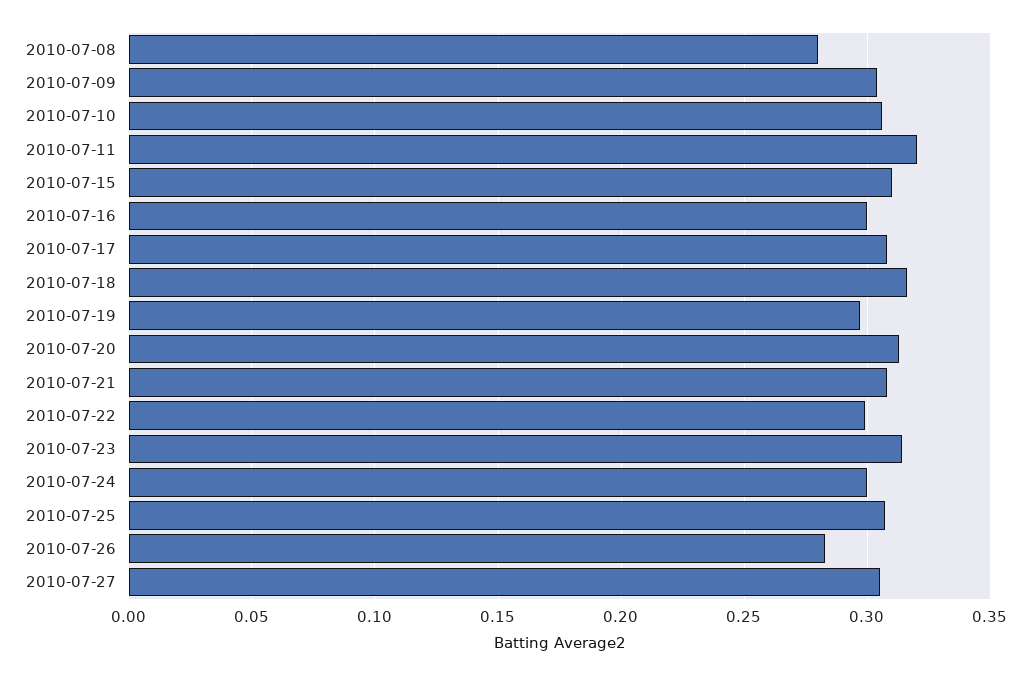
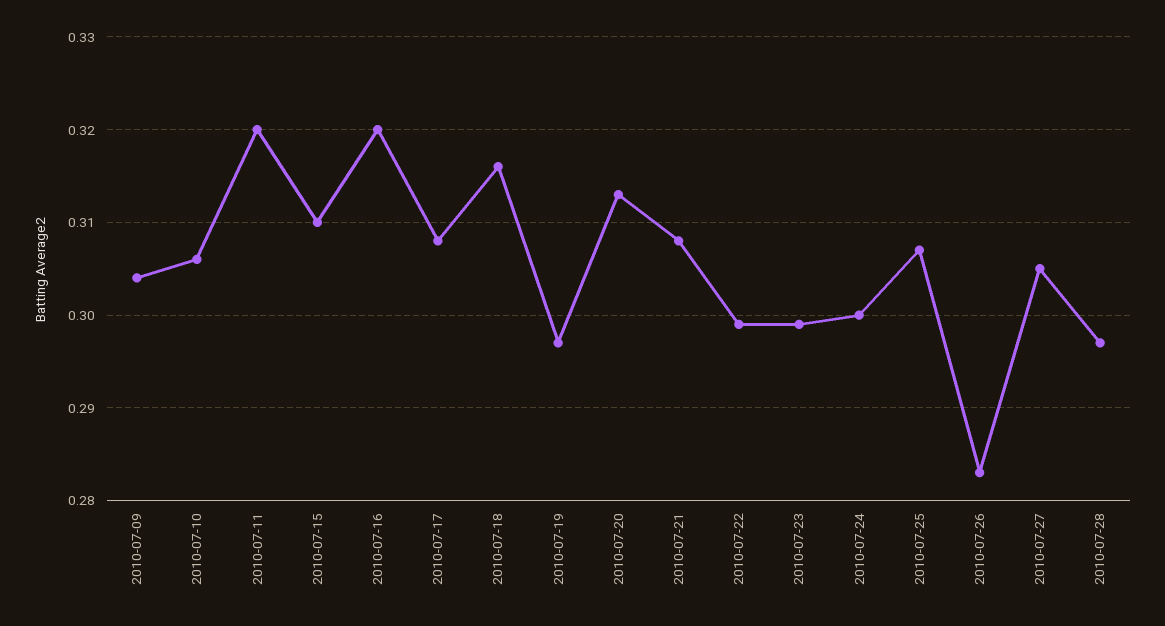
2010-07-08: 0.28 -> none
2010-07-16: 0.3 -> 0.32
2010-07-23: 0.315 -> 0.299
2010-07-28: none -> 0.297

